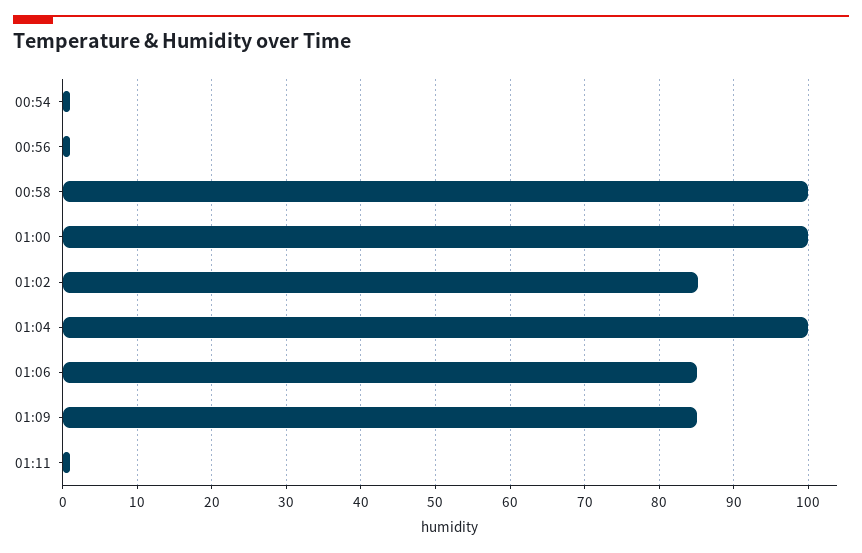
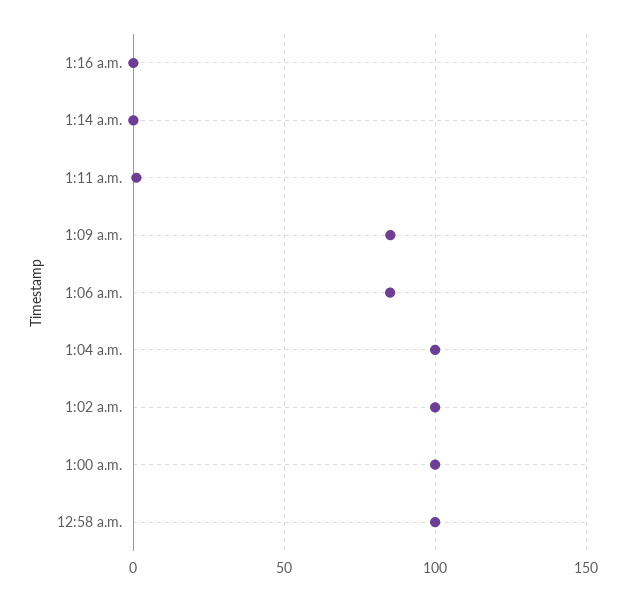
00:54: 1 -> none
00:56: 1 -> none
01:02: 85 -> 100
1:16 a.m.: none -> 0
1:14 a.m.: none -> 0

